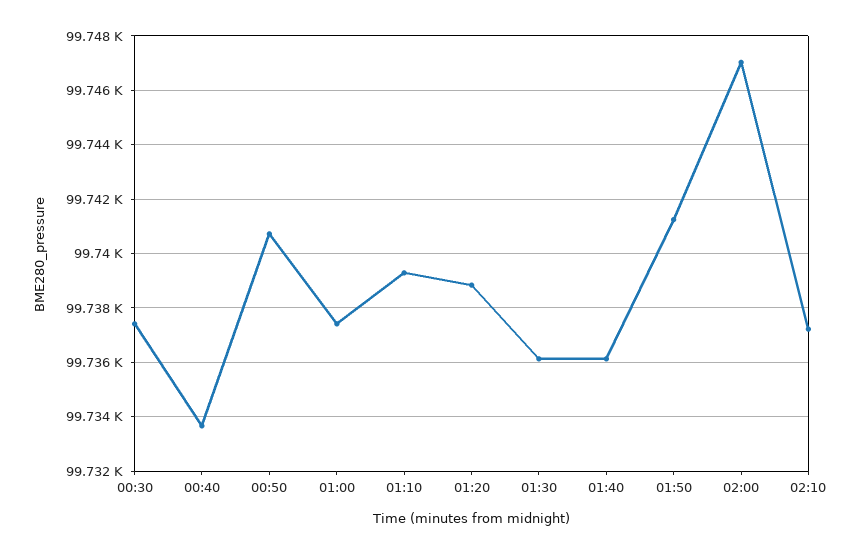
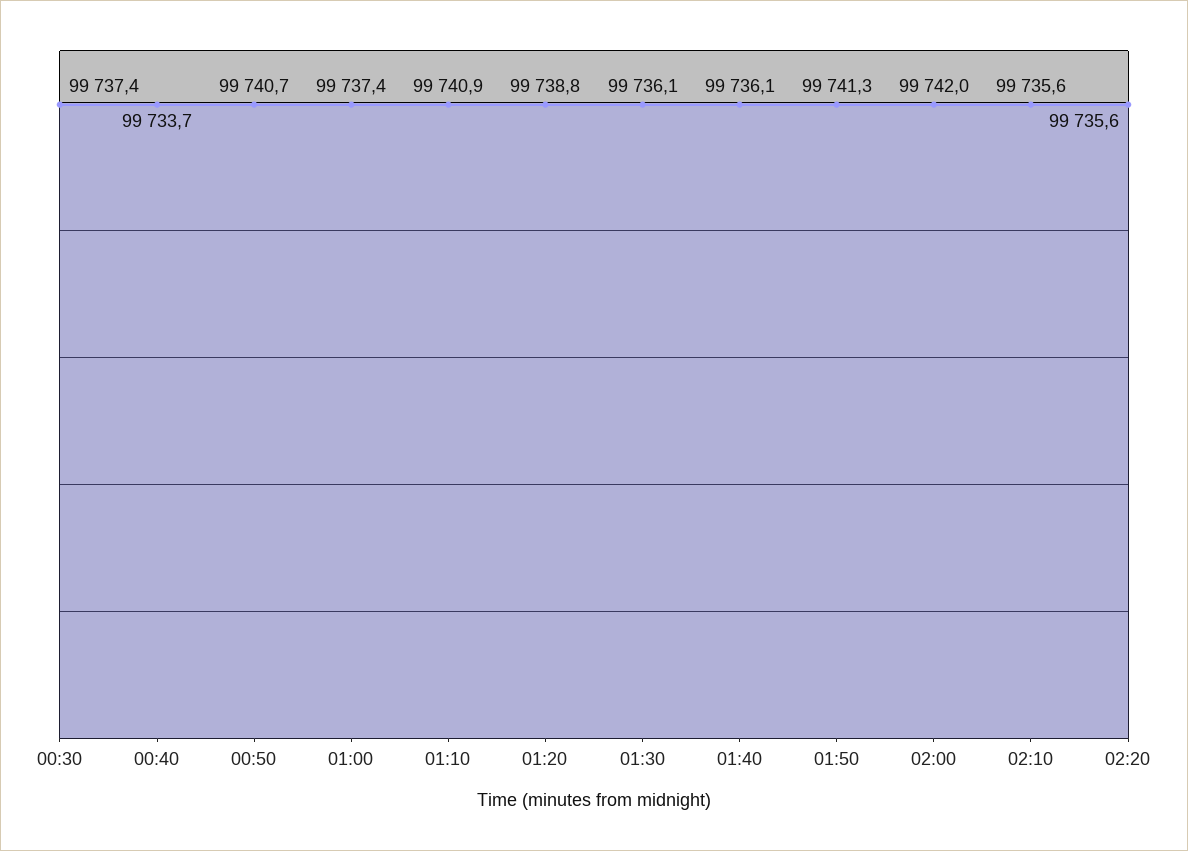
01:10: 99739.25 -> 99740.9
02:00: 99747 -> 99742
02:10: 99737.25 -> 99735.6
02:20: none -> 99735.6

